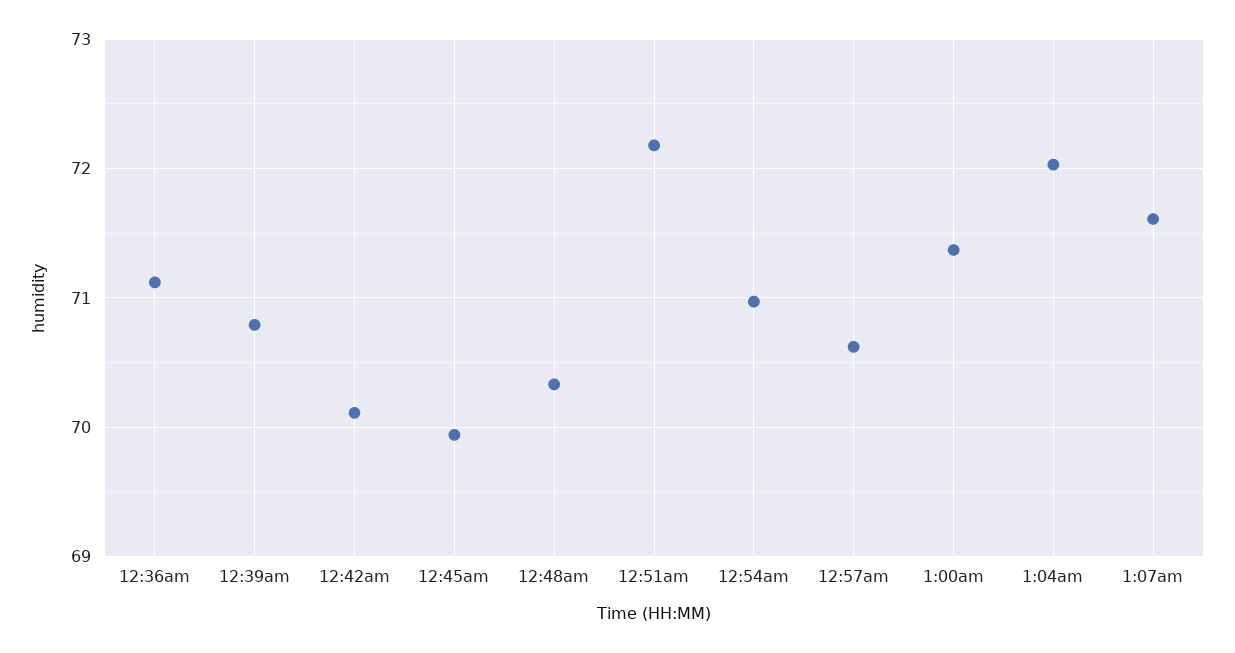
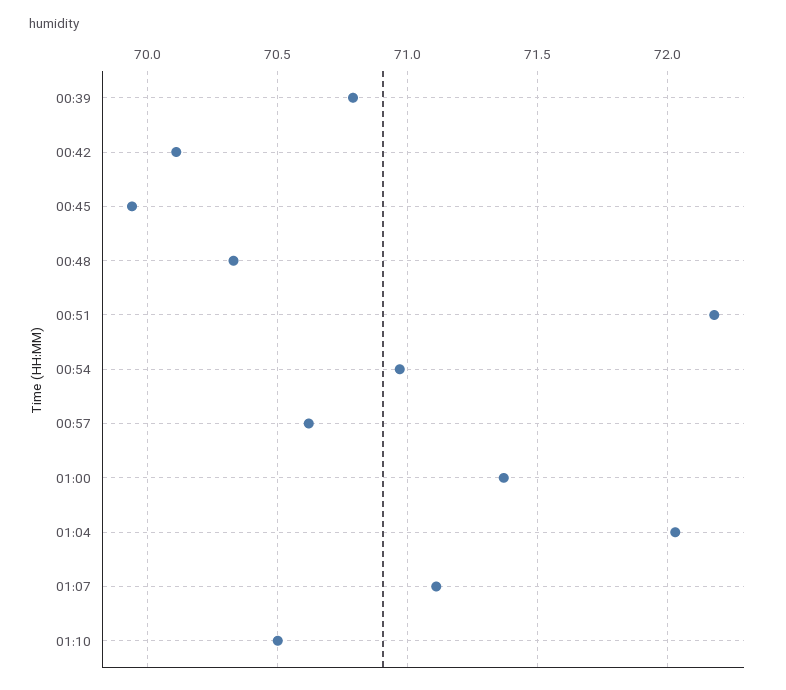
12:36am: 71.1 -> none
1:07am: 71.6 -> 71.1
01:10: none -> 70.5

